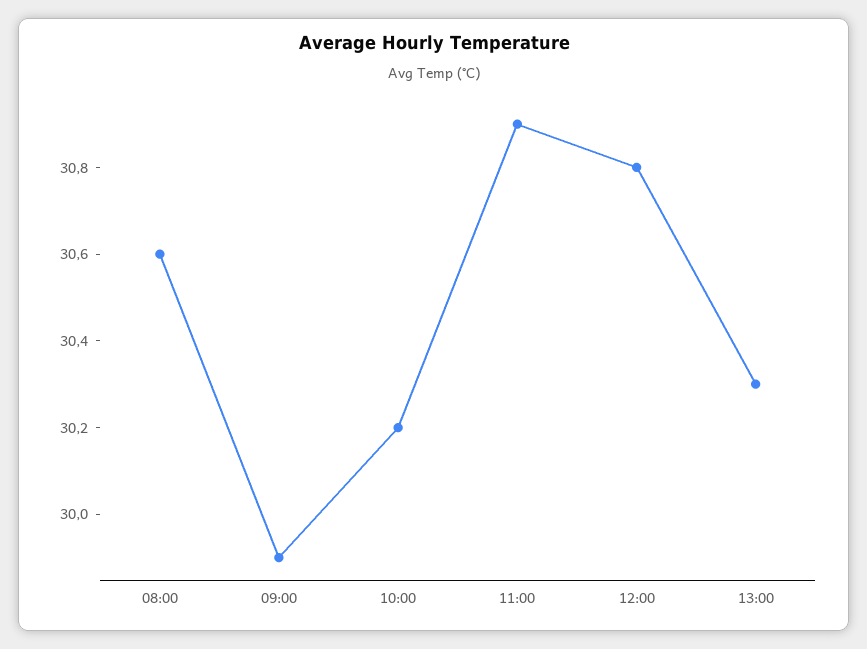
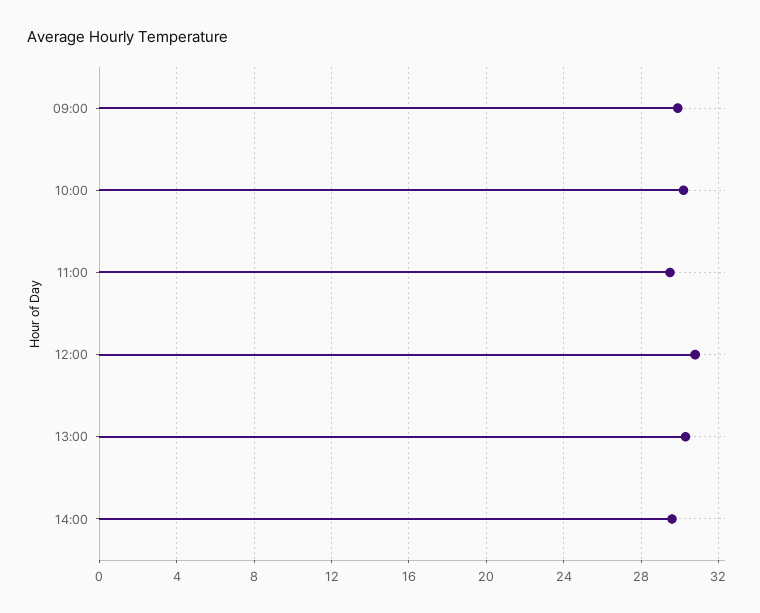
08:00: 30.6 -> none
11:00: 30.9 -> 29.5
14:00: none -> 29.5

